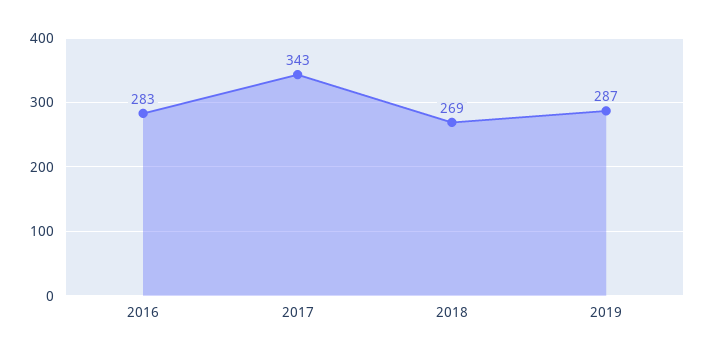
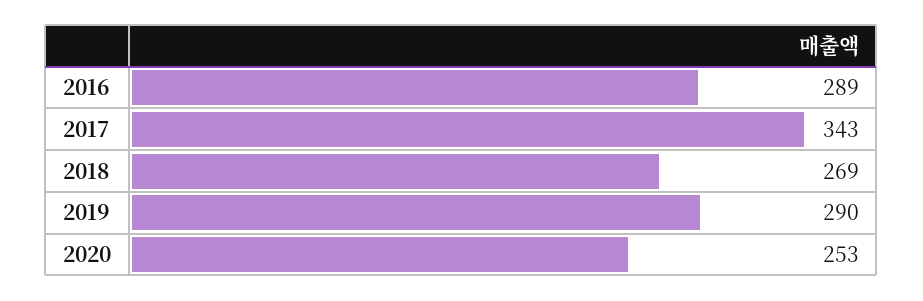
2016: 283 -> 289
2019: 287 -> 290
2020: none -> 253

